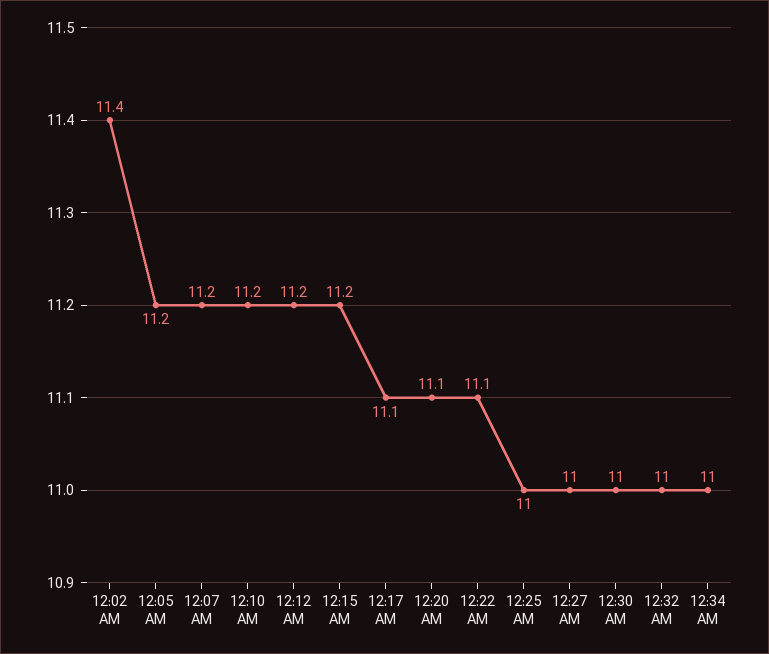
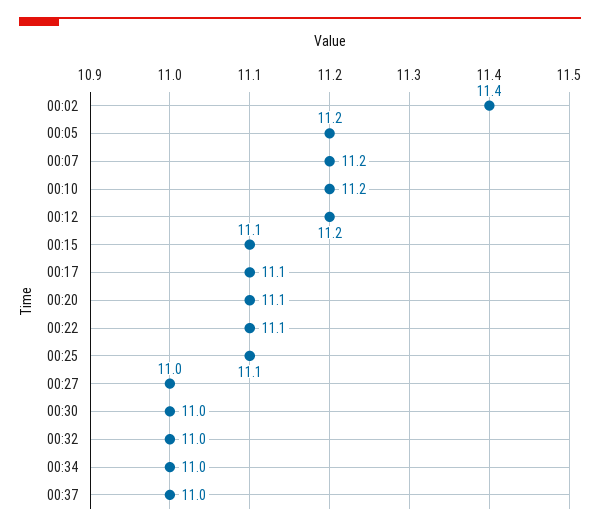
12:15 AM: 11.2 -> 11.1
12:25 AM: 11 -> 11.1
00:37: none -> 11

